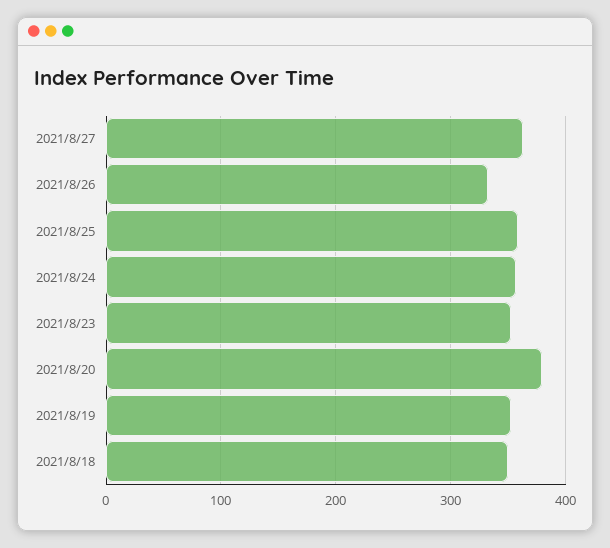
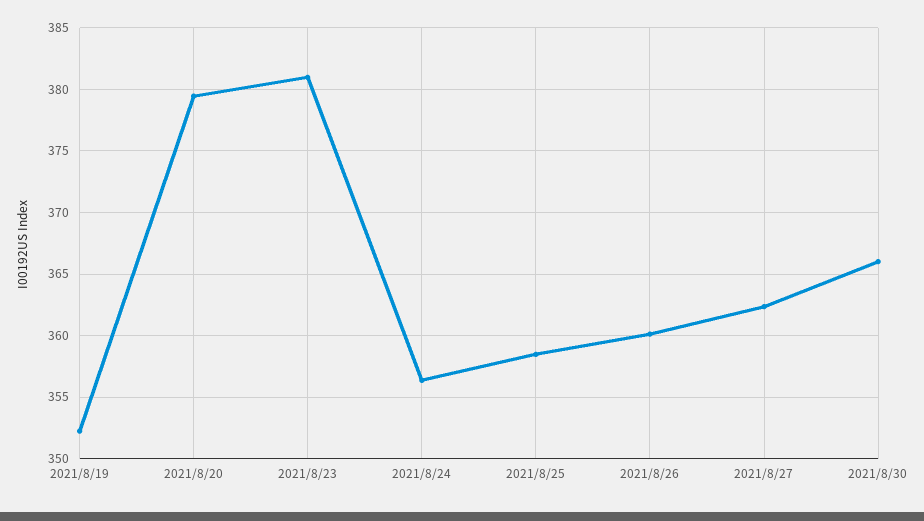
2021/8/26: 330 -> 360
2021/8/23: 350 -> 381
2021/8/18: 350 -> none
2021/8/30: none -> 366

